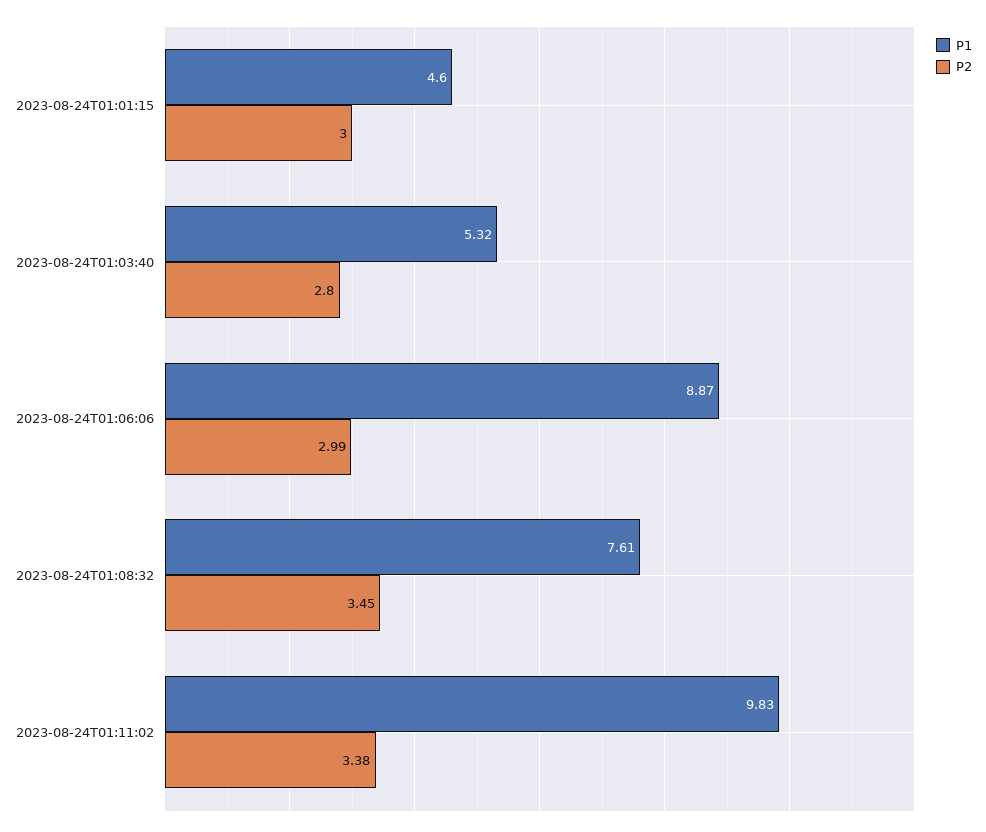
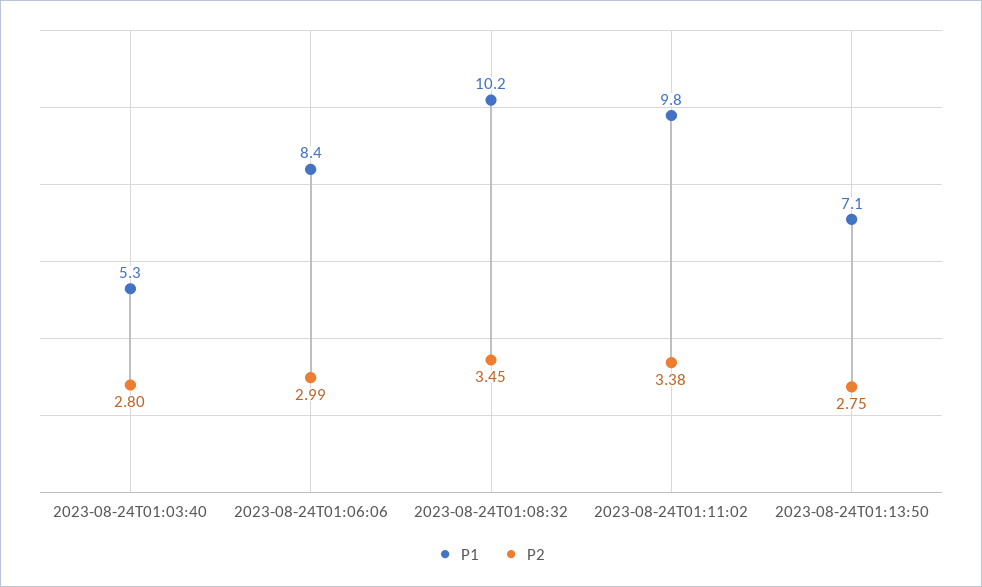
P1, 2023-08-24T01:01:15: 4.6 -> none
P2, 2023-08-24T01:01:15: 3 -> none
P1, 2023-08-24T01:06:06: 8.87 -> 8.4
P1, 2023-08-24T01:08:32: 7.61 -> 10.2
P1, 2023-08-24T01:13:50: none -> 7.1
P2, 2023-08-24T01:13:50: none -> 2.75

